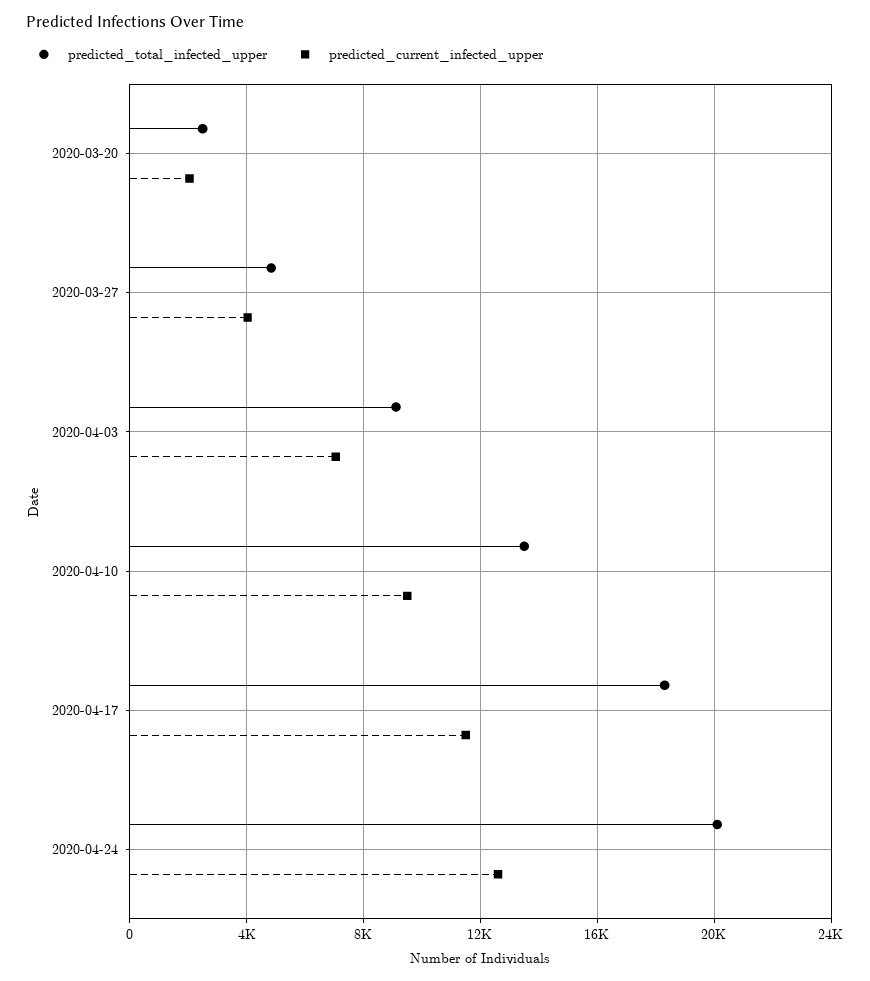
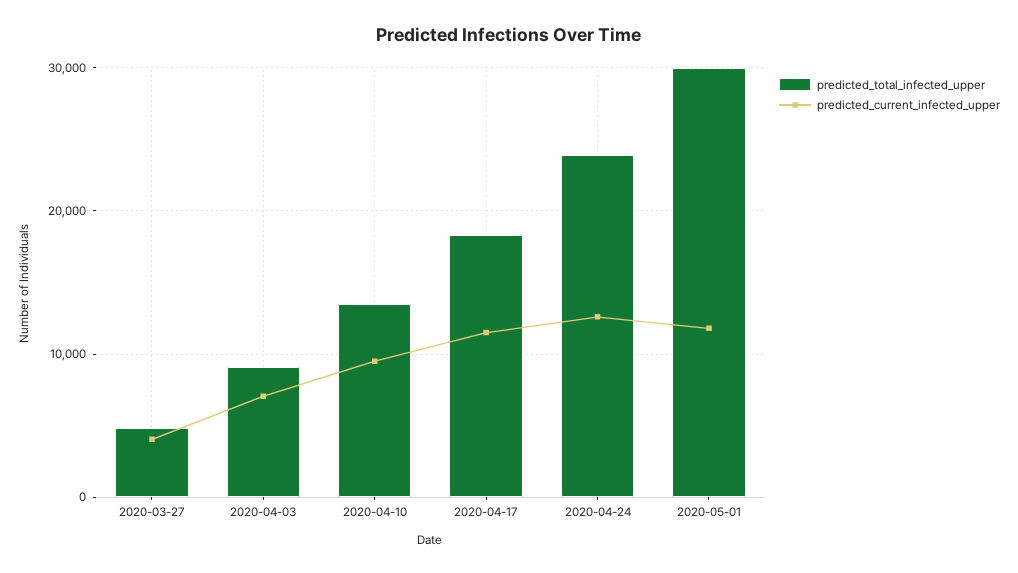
predicted_total_infected_upper, 2020-03-20: 2500 -> none
predicted_current_infected_upper, 2020-03-20: 2000 -> none
predicted_total_infected_upper, 2020-04-24: 20000 -> 24000
predicted_total_infected_upper, 2020-05-01: none -> 30000
predicted_current_infected_upper, 2020-05-01: none -> 12000

